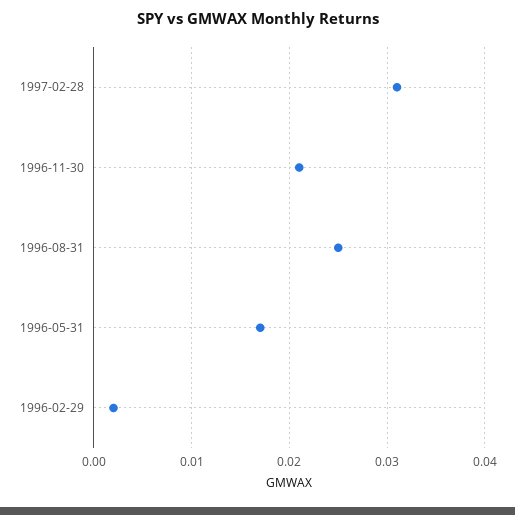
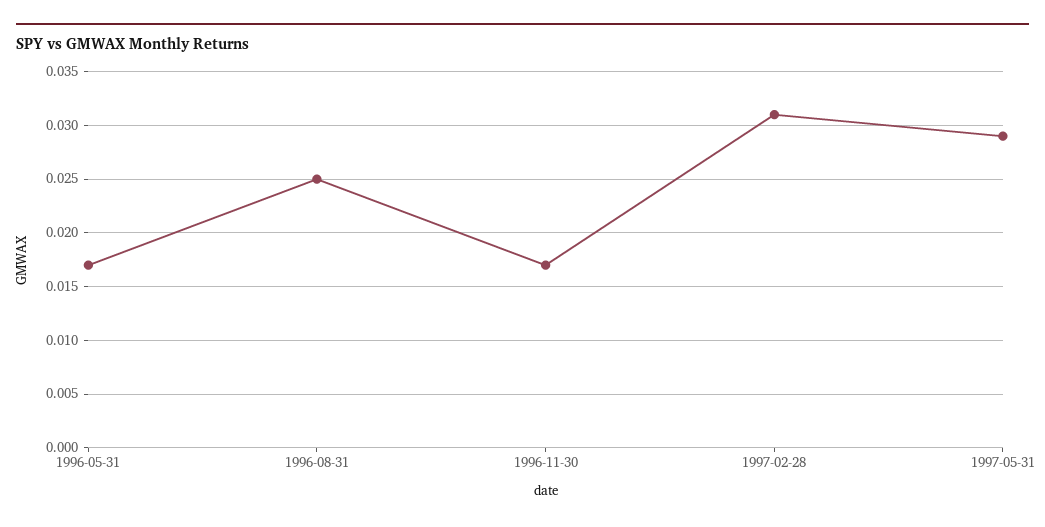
1996-11-30: 0.021 -> 0.017
1996-02-29: 0.002 -> none
1997-05-31: none -> 0.029

